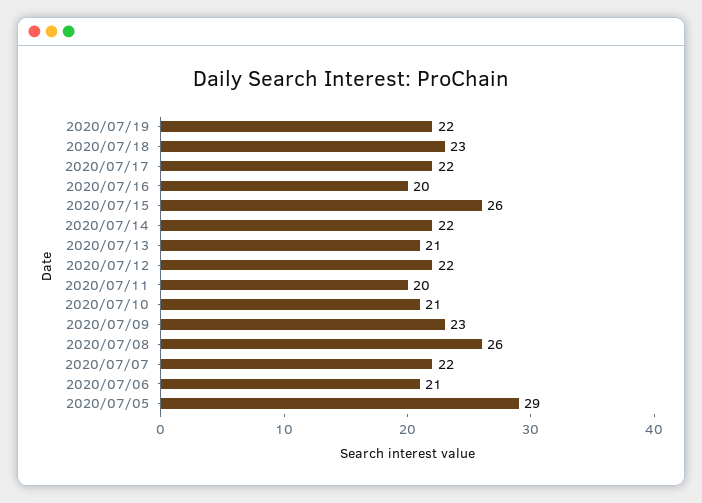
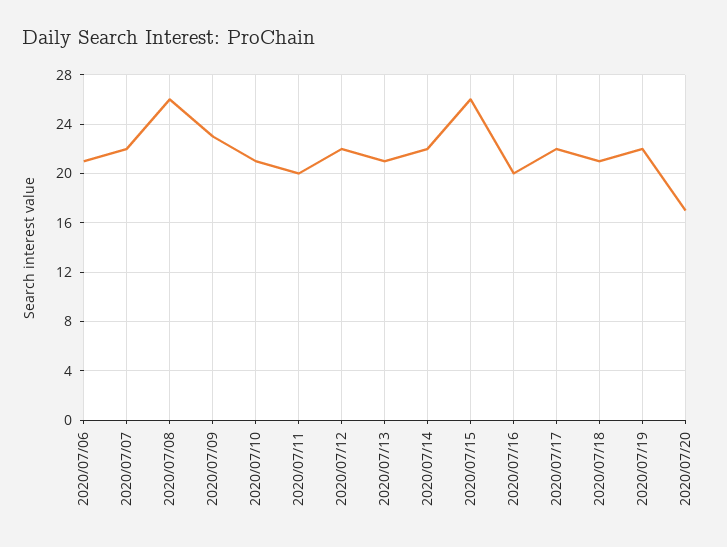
2020/07/18: 23 -> 21
2020/07/05: 29 -> none
2020/07/20: none -> 17

